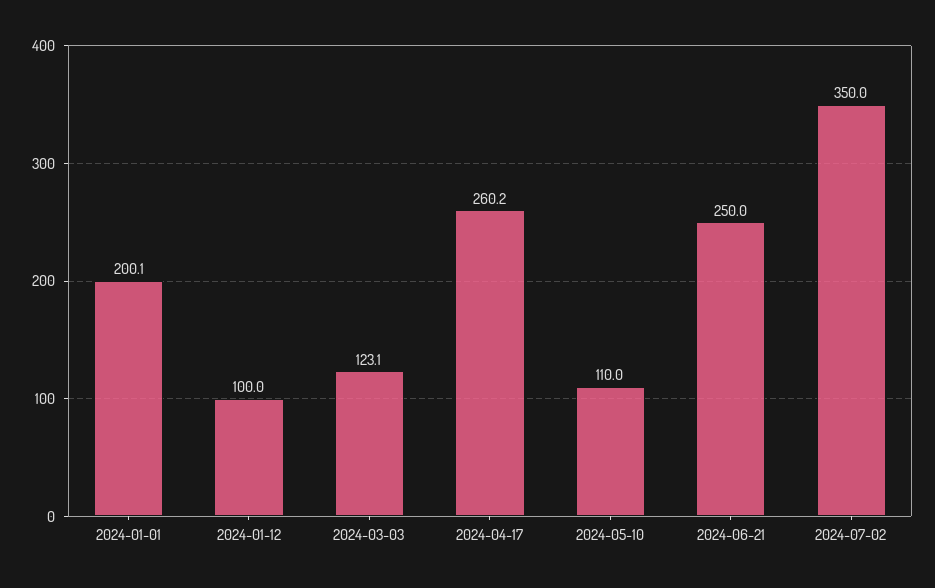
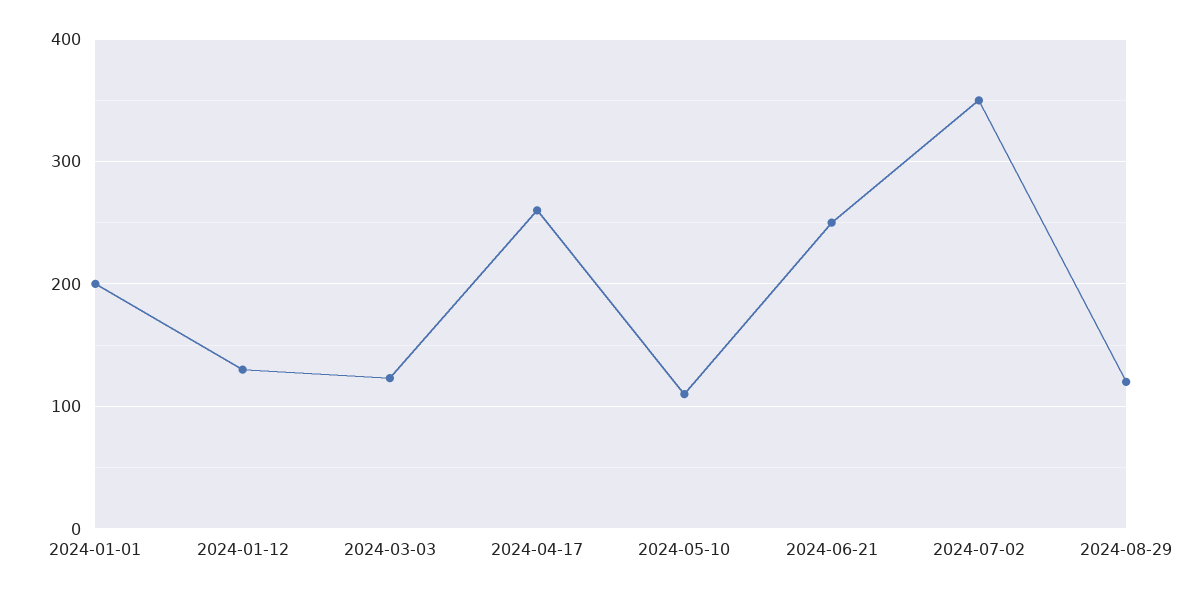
2024-01-12: 100 -> 130
2024-08-29: none -> 120

